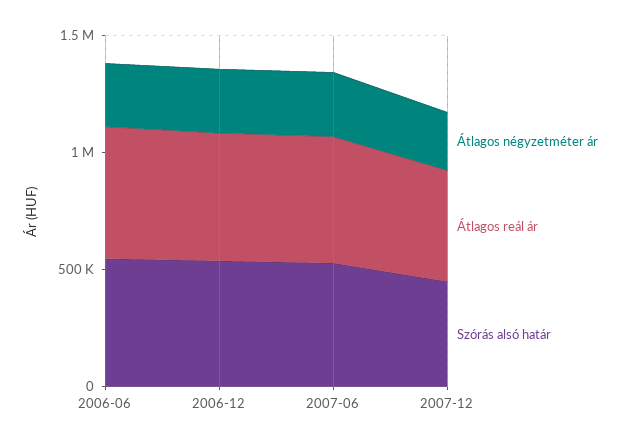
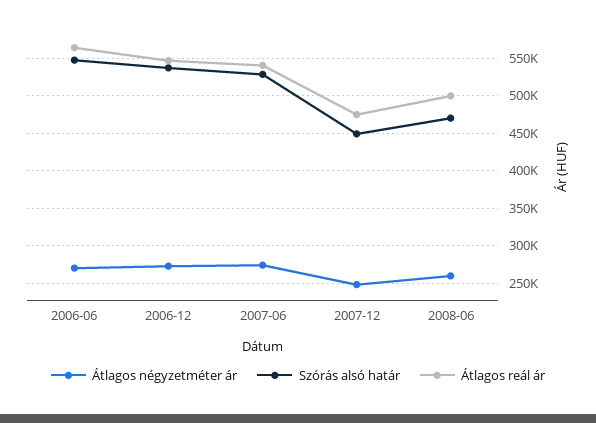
Átlagos négyzetméter ár, 2008-06: none -> 260000
Szórás alsó határ, 2008-06: none -> 470000
Átlagos reál ár, 2008-06: none -> 500000

